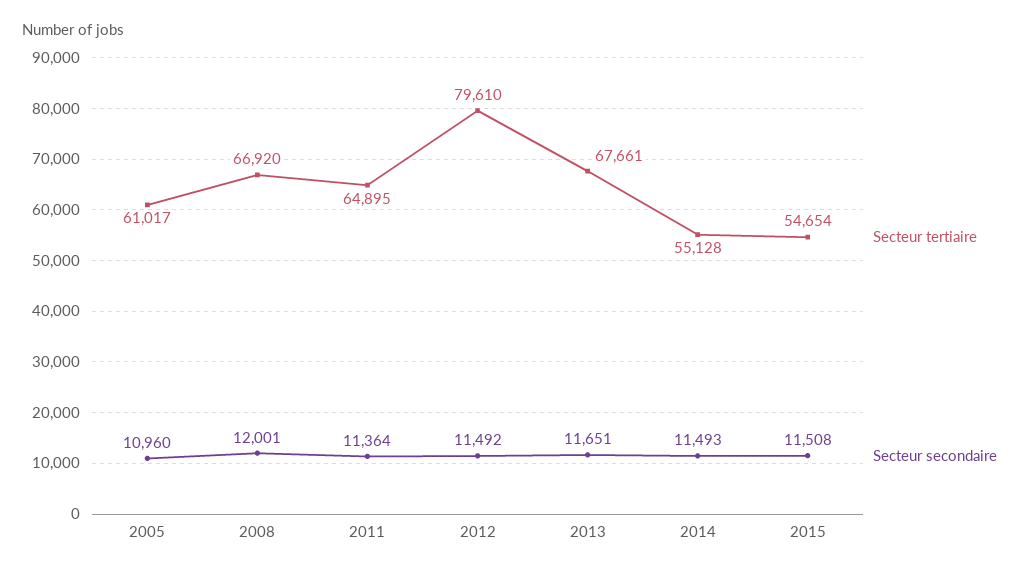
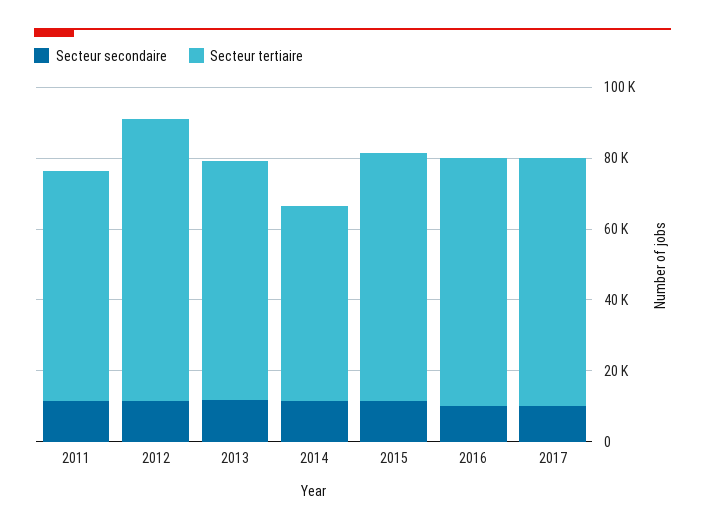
Secteur tertiaire, 2005: 61017 -> none
Secteur secondaire, 2005: 10960 -> none
Secteur tertiaire, 2008: 66920 -> none
Secteur secondaire, 2008: 12001 -> none
Secteur tertiaire, 2015: 54654 -> 70000
Secteur secondaire, 2016: none -> 10000
Secteur tertiaire, 2016: none -> 70000
Secteur secondaire, 2017: none -> 10000
Secteur tertiaire, 2017: none -> 70000

